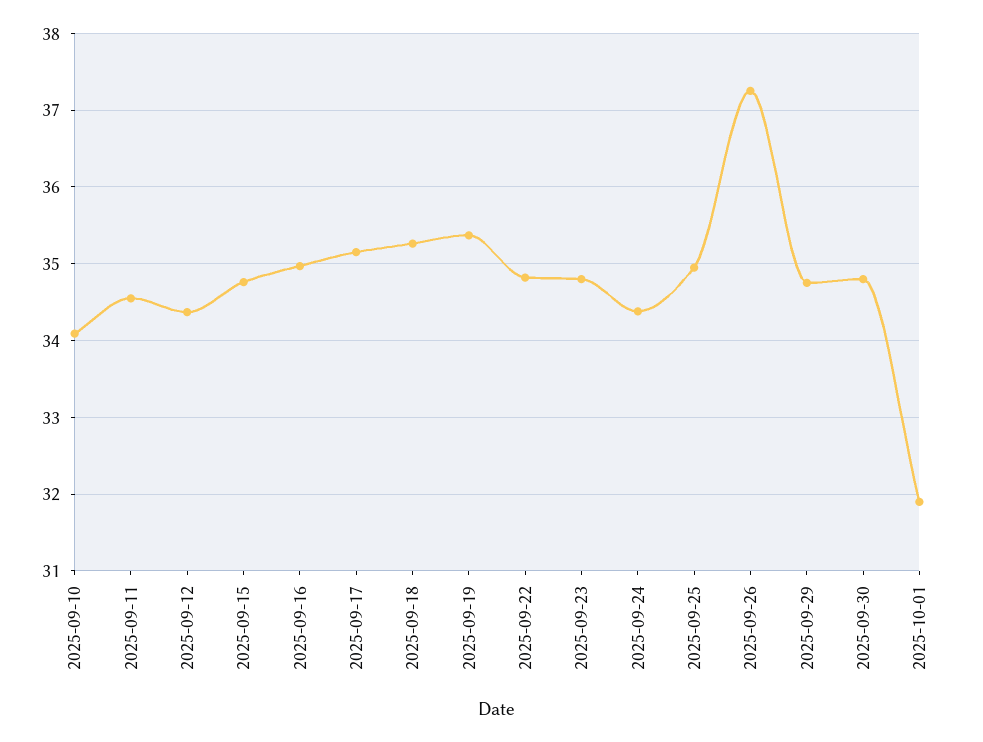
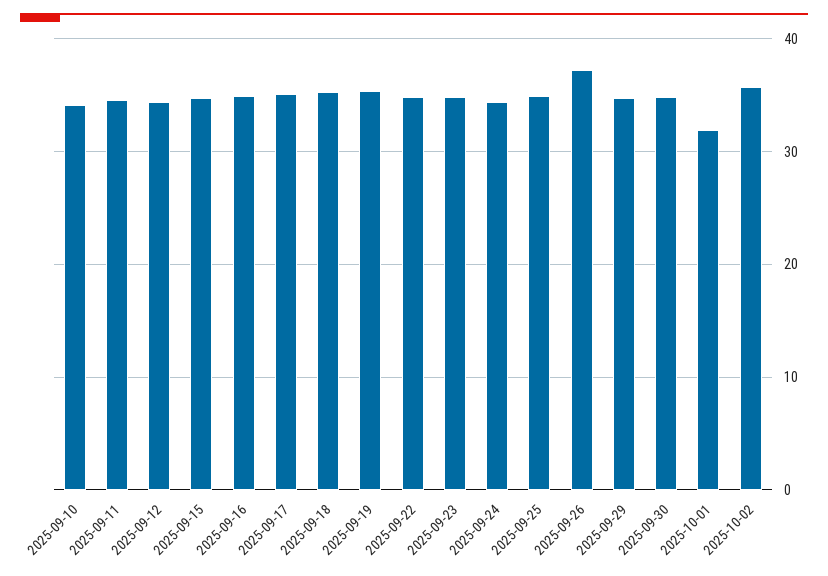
2025-10-02: none -> 36

